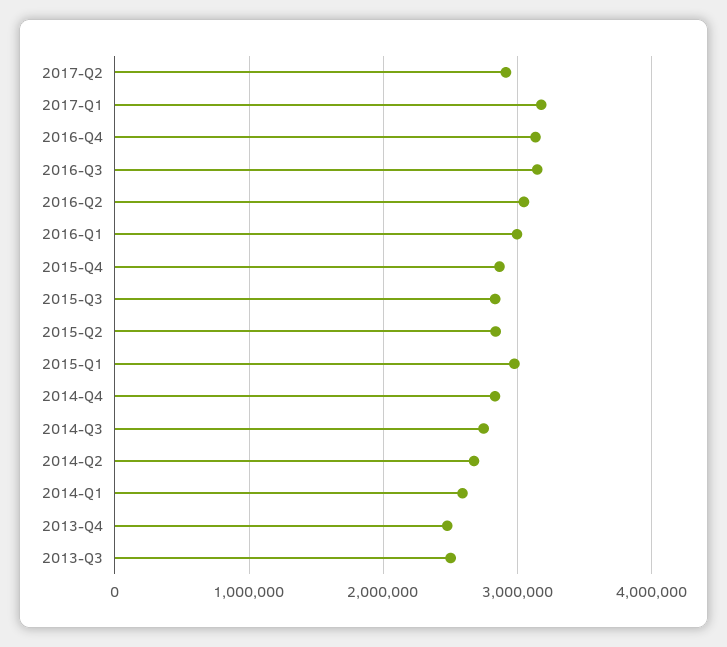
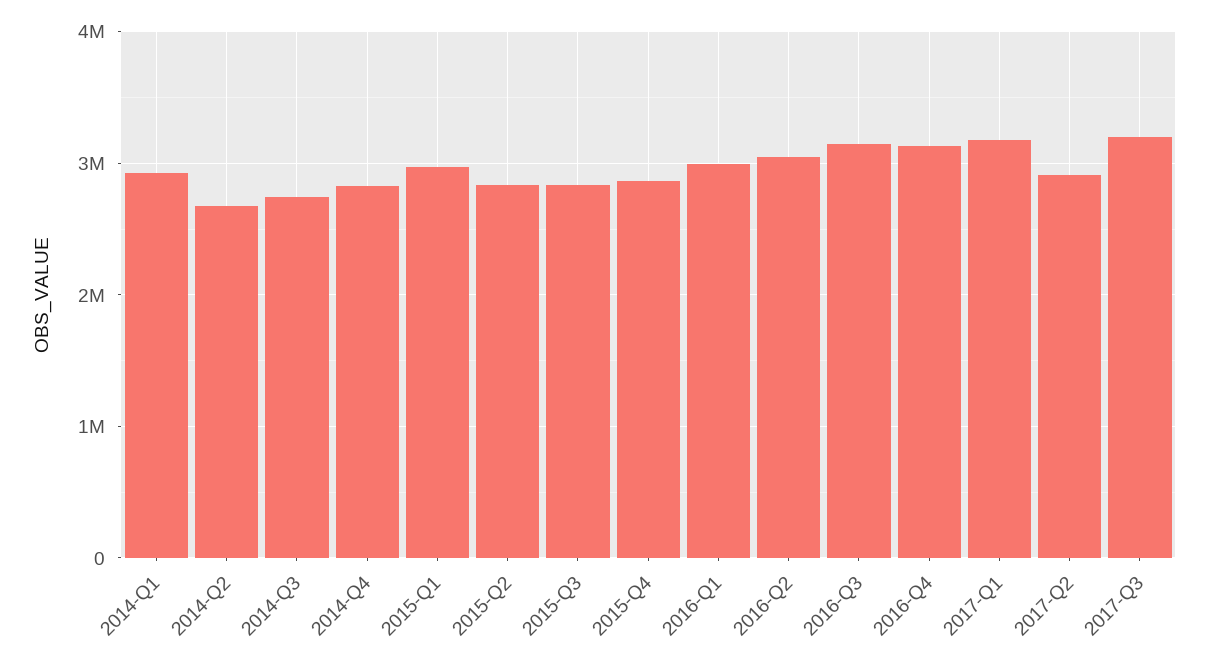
2014-Q1: 2600000 -> 2900000
2013-Q4: 2500000 -> none
2013-Q3: 2500000 -> none
2017-Q3: none -> 3200000

